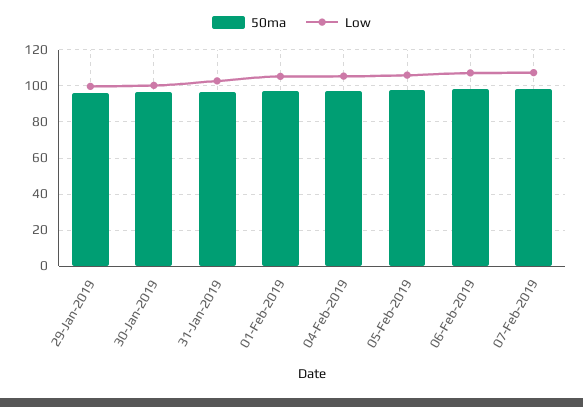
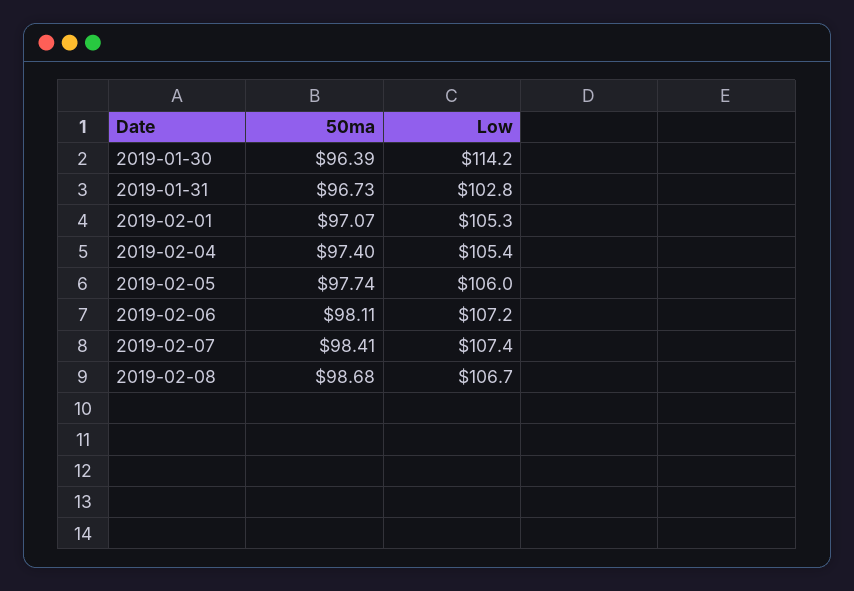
50ma, 29-Jan-2019: 95 -> none
Low, 29-Jan-2019: 100 -> none
Low, 30-Jan-2019: 100 -> 114.2
50ma, 2019-02-08: none -> 98.68
Low, 2019-02-08: none -> 106.7

